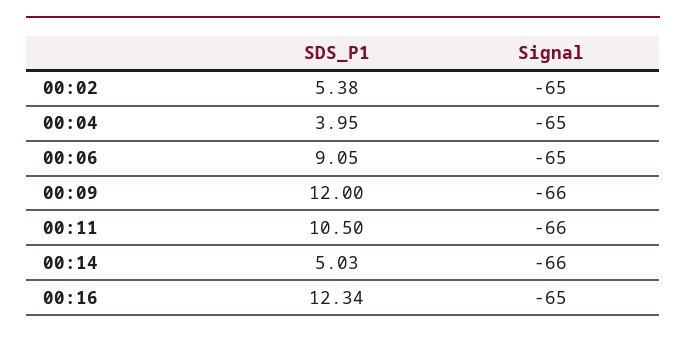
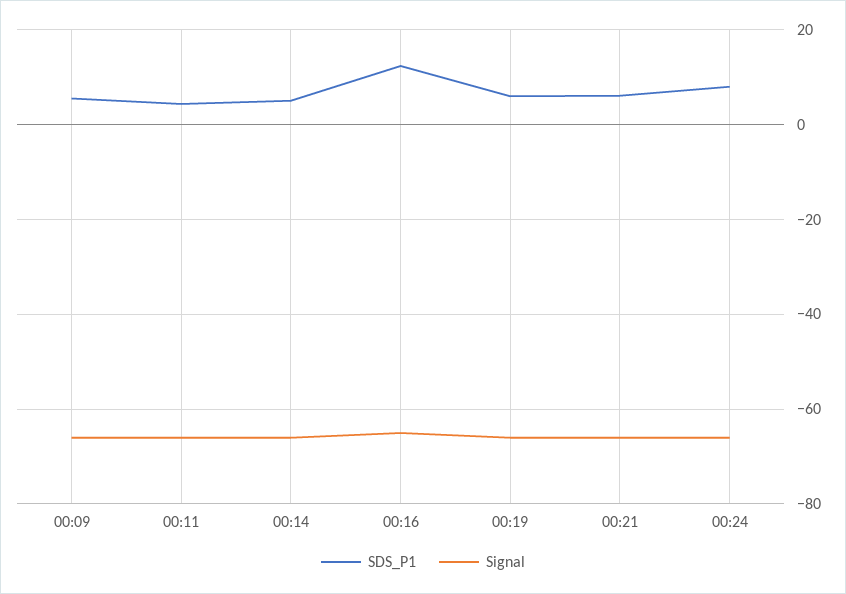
SDS_P1, 00:02: 5.38 -> none
Signal, 00:02: -65 -> none
SDS_P1, 00:04: 3.95 -> none
Signal, 00:04: -65 -> none
SDS_P1, 00:06: 9.05 -> none
Signal, 00:06: -65 -> none
SDS_P1, 00:09: 12 -> 6
SDS_P1, 00:11: 10.5 -> 4
SDS_P1, 00:19: none -> 6
Signal, 00:19: none -> -66
SDS_P1, 00:21: none -> 6
Signal, 00:21: none -> -66
SDS_P1, 00:24: none -> 8
Signal, 00:24: none -> -66

